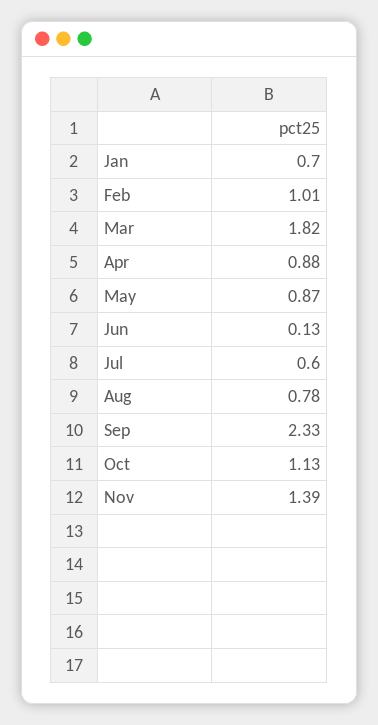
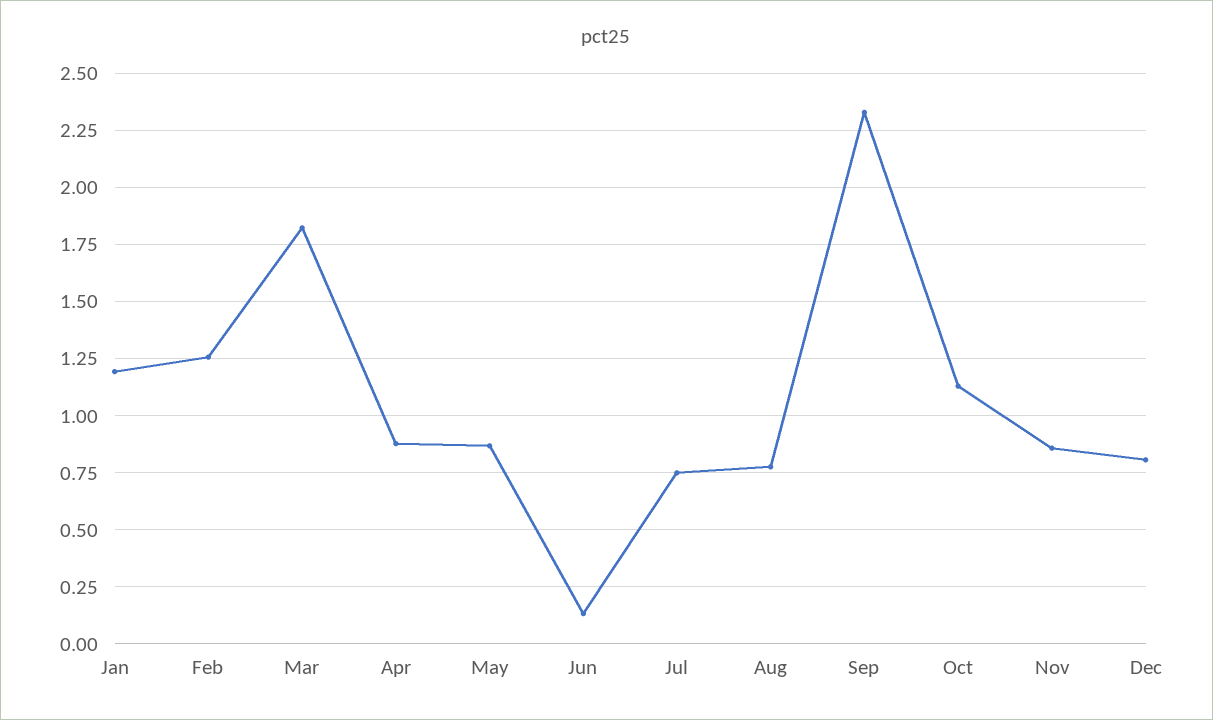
Jan: 0.7 -> 1.2
Feb: 1.01 -> 1.25
Jul: 0.6 -> 0.75
Nov: 1.39 -> 0.85
Dec: none -> 0.8

